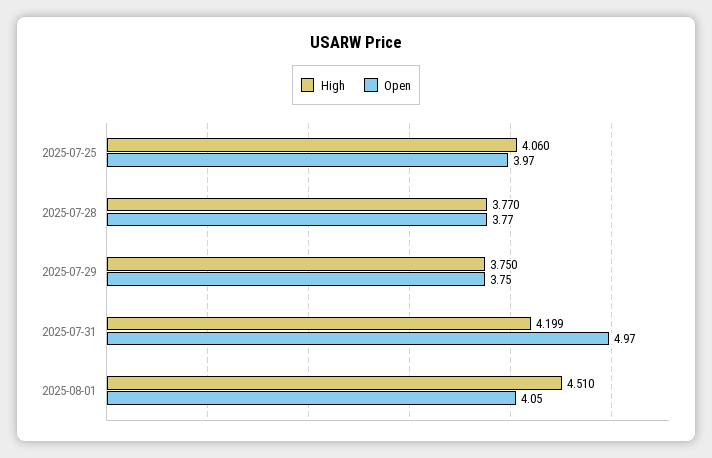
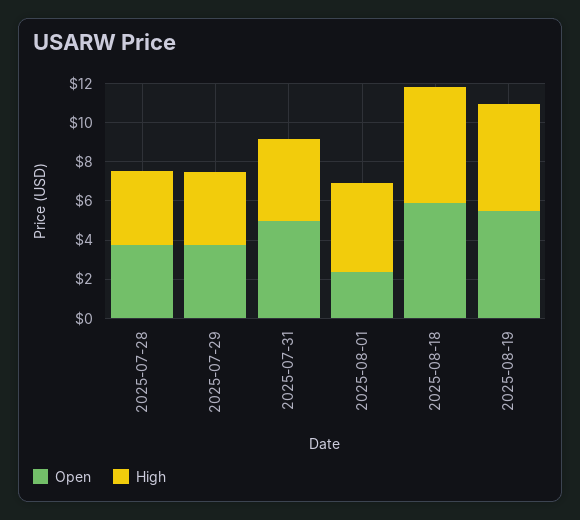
High, 2025-07-25: 4.06 -> none
Open, 2025-07-25: 3.97 -> none
Open, 2025-08-01: 4.05 -> 2.5
Open, 2025-08-18: none -> 6
High, 2025-08-18: none -> 6
Open, 2025-08-19: none -> 5.5
High, 2025-08-19: none -> 5.5

